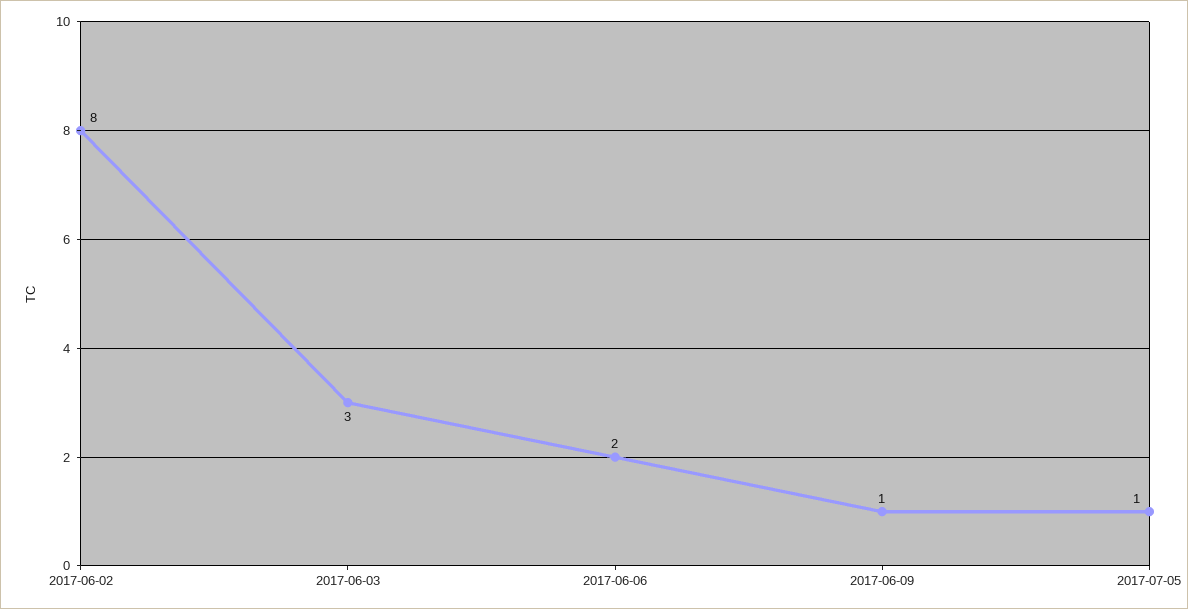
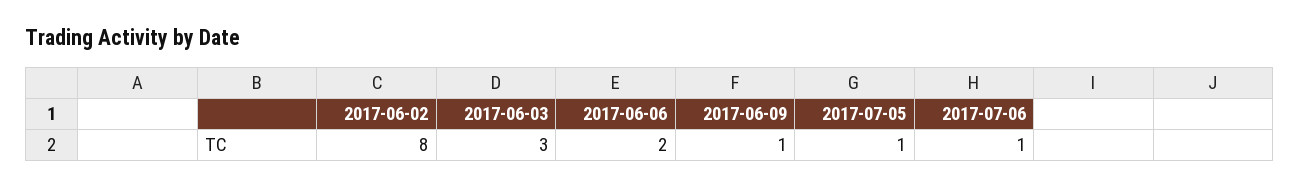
2017-07-06: none -> 1

